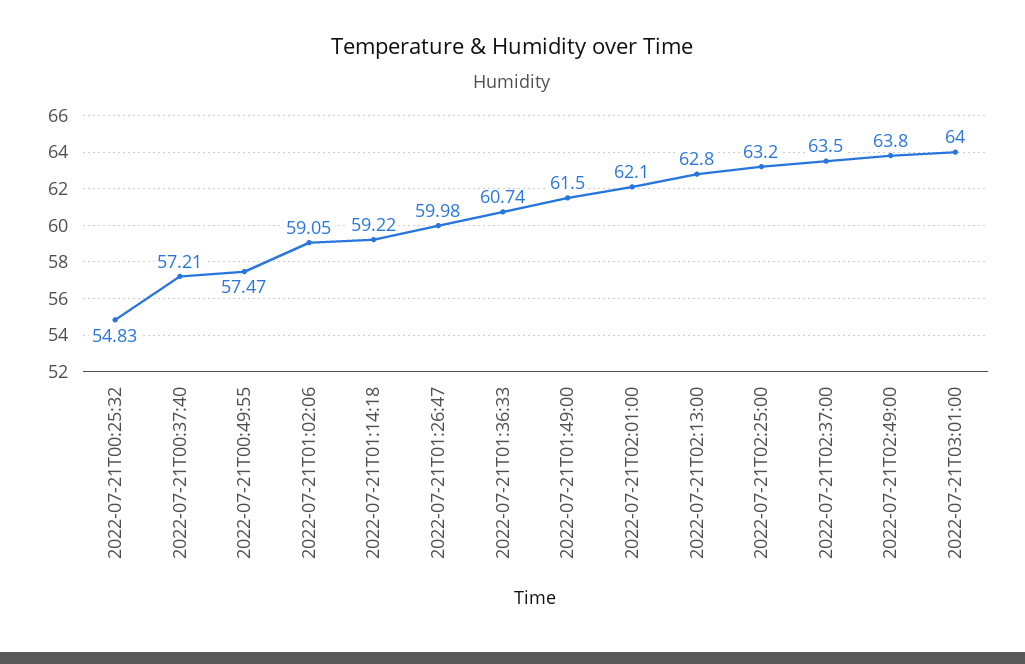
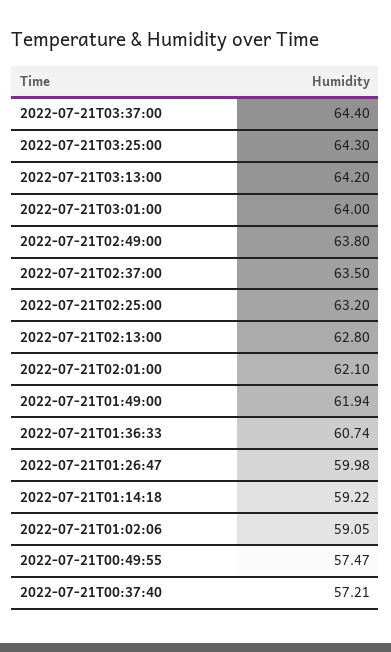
2022-07-21T00:25:32: 54.83 -> none
2022-07-21T01:49:00: 61.5 -> 61.94
2022-07-21T03:37:00: none -> 64.4
2022-07-21T03:25:00: none -> 64.3
2022-07-21T03:13:00: none -> 64.2

